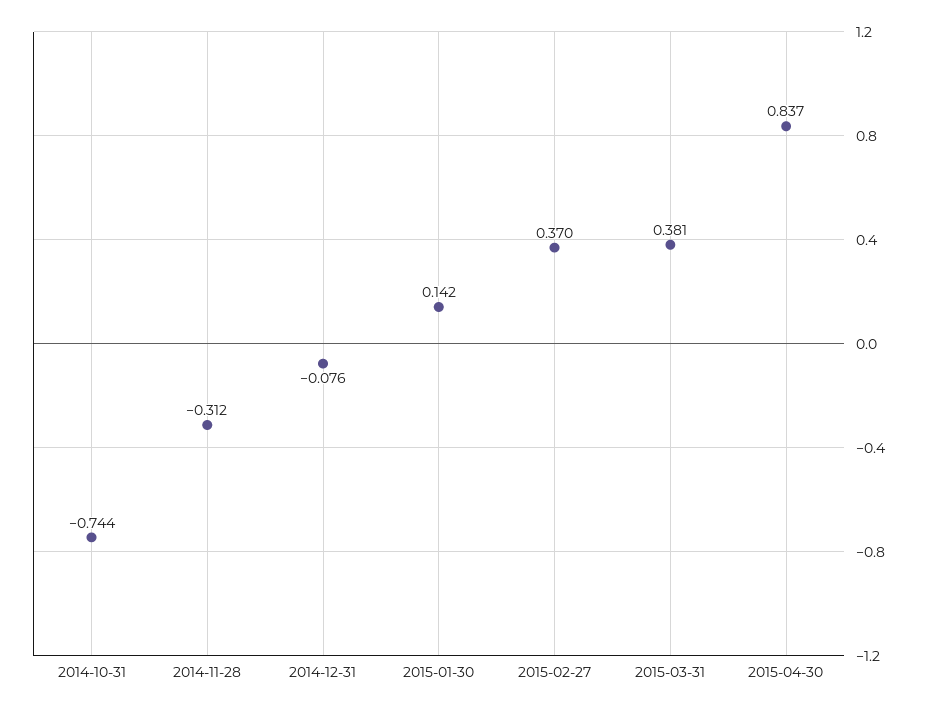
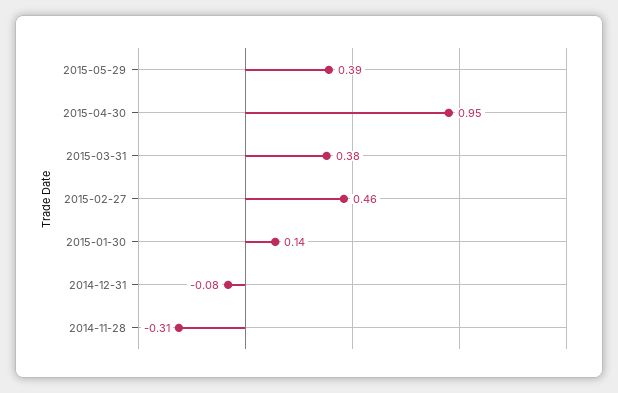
2014-10-31: -0.744 -> none
2015-02-27: 0.37 -> 0.46
2015-04-30: 0.837 -> 0.95
2015-05-29: none -> 0.39

